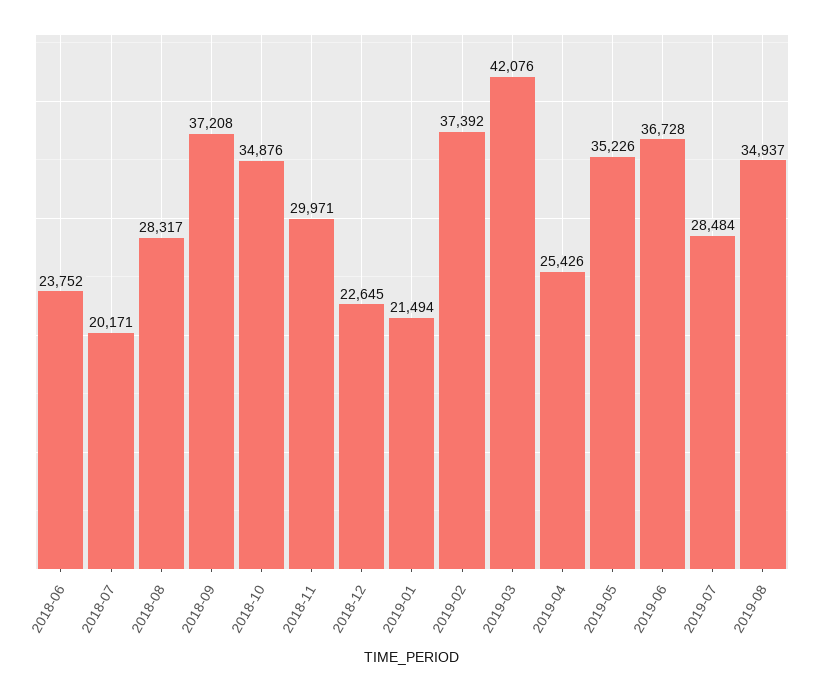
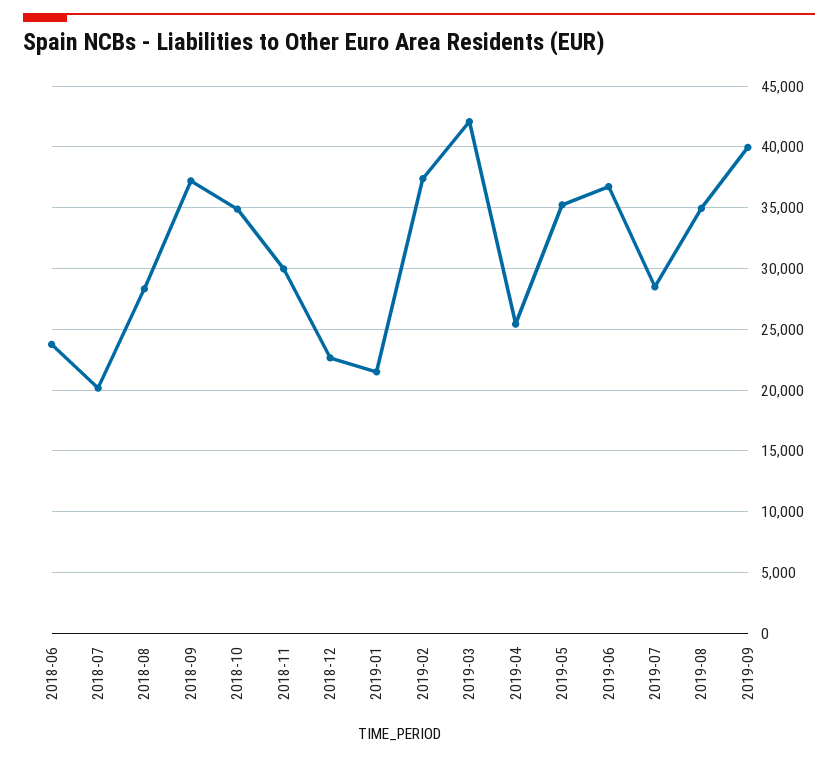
2019-09: none -> 40000

